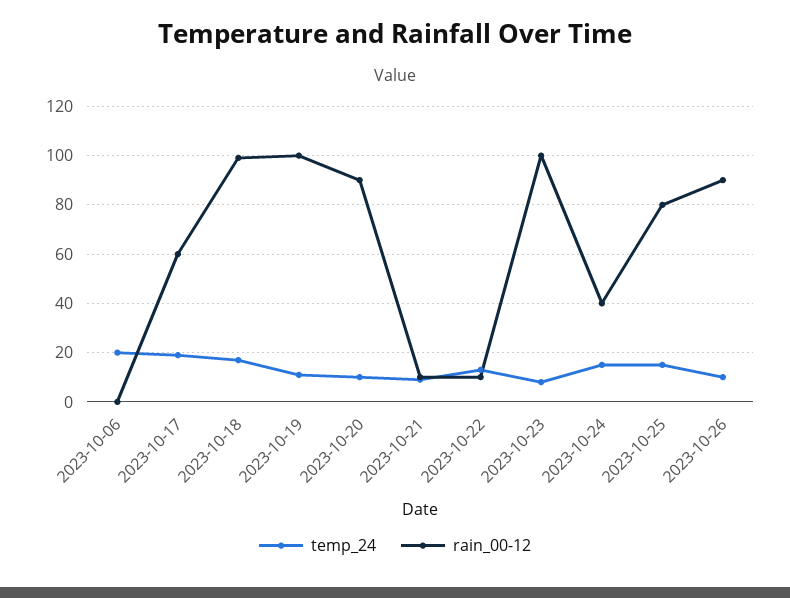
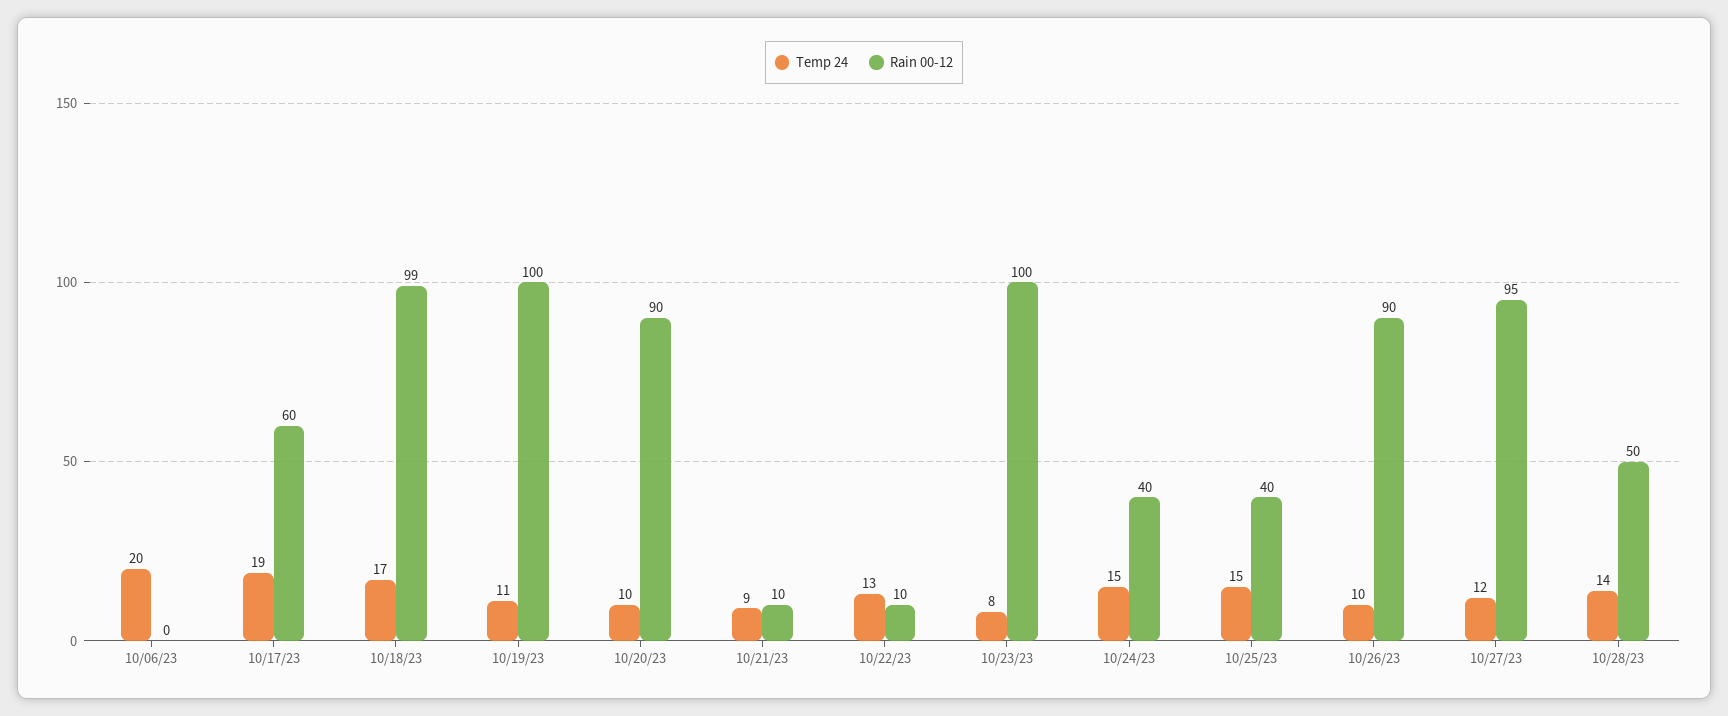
rain_00-12, 2023-10-25: 80 -> 40
temp_24, 10/27/23: none -> 12
rain_00-12, 10/27/23: none -> 95
temp_24, 10/28/23: none -> 14
rain_00-12, 10/28/23: none -> 50

